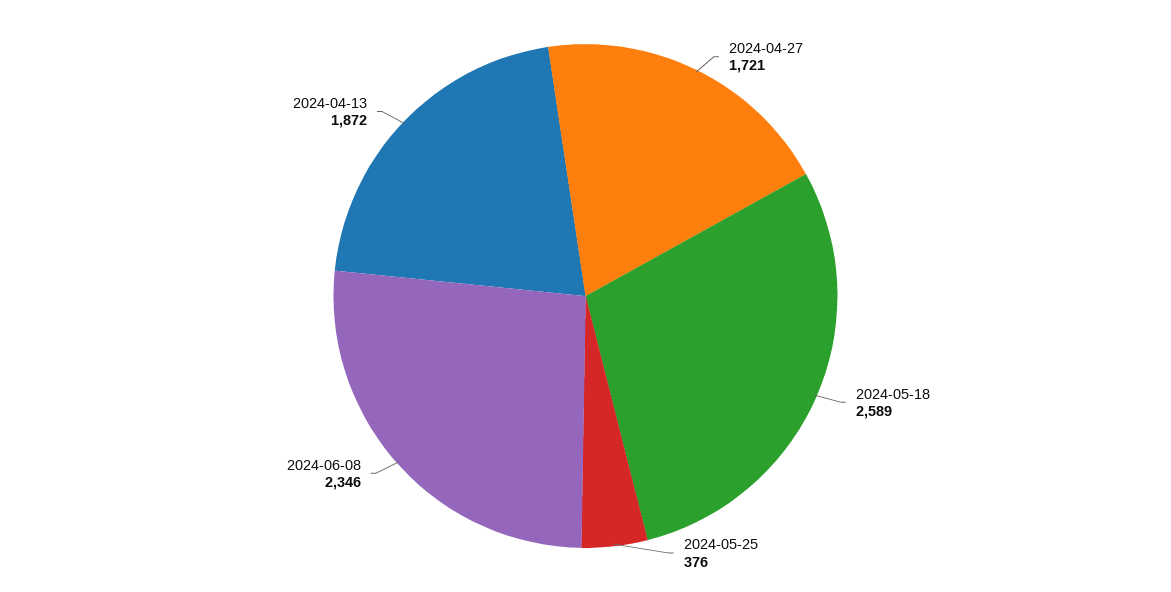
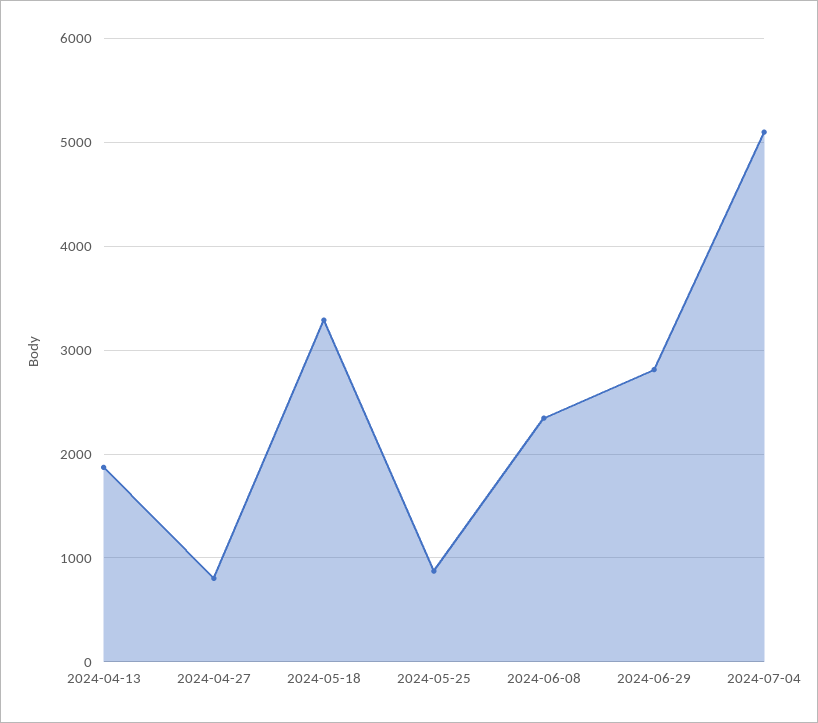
2024-04-27: 1721 -> 800
2024-05-18: 2589 -> 3300
2024-05-25: 376 -> 900
2024-06-29: none -> 2800
2024-07-04: none -> 5100

